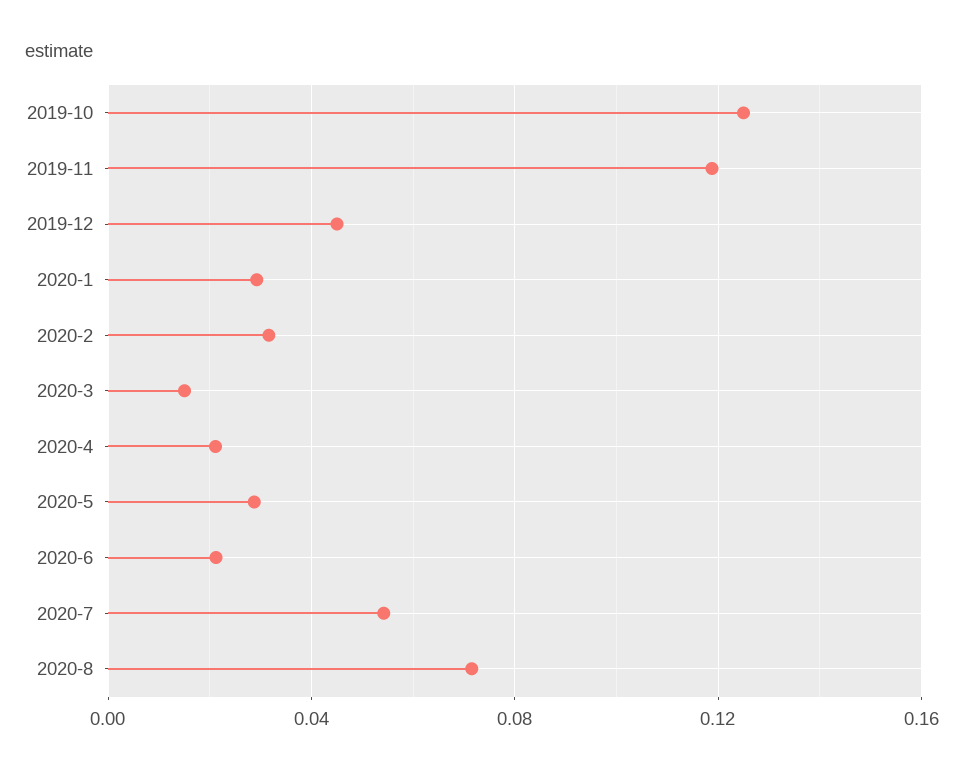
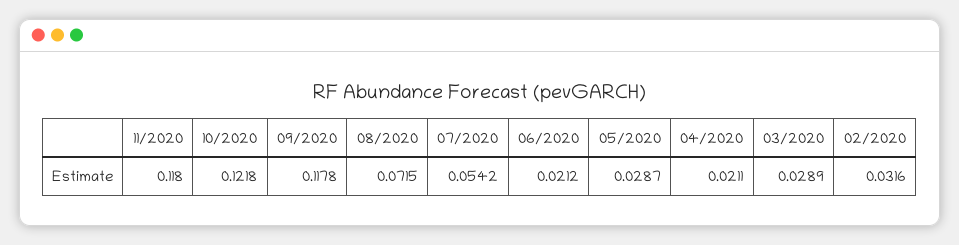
2019-10: 0.125 -> none
2019-11: 0.12 -> none
2019-12: 0.045 -> none
2020-1: 0.03 -> none
2020-3: 0.015 -> 0.0289
11/2020: none -> 0.118
10/2020: none -> 0.1218
09/2020: none -> 0.1178

